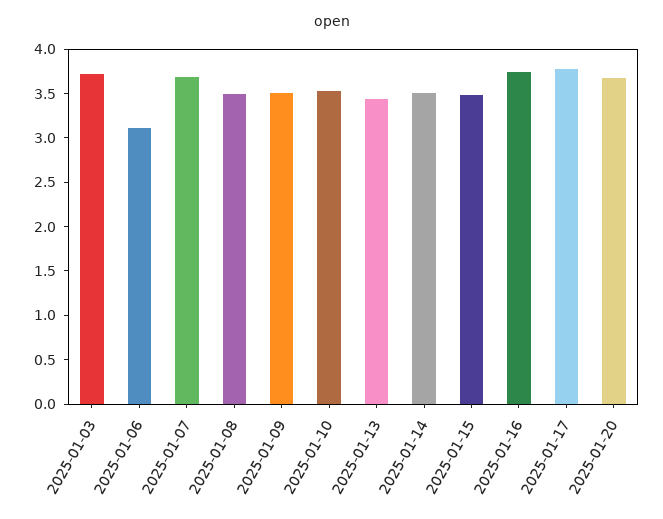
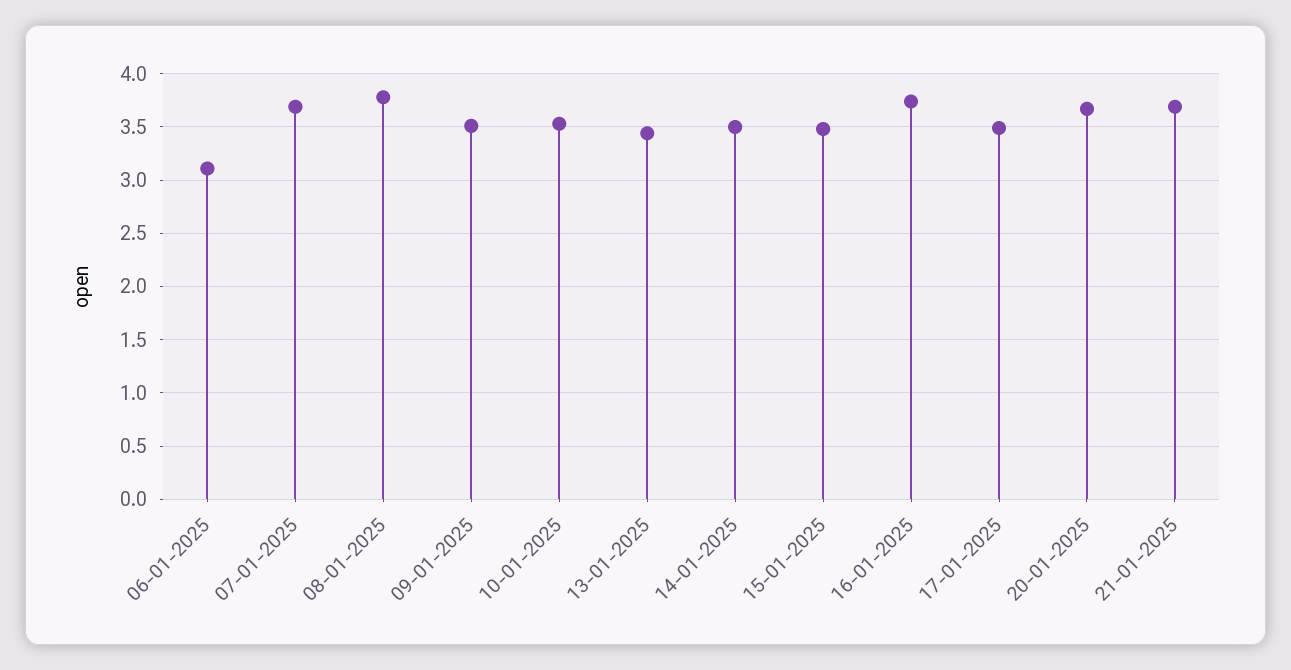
2025-01-03: 3.7 -> none
2025-01-08: 3.5 -> 3.8
2025-01-17: 3.8 -> 3.5
21-01-2025: none -> 3.7

